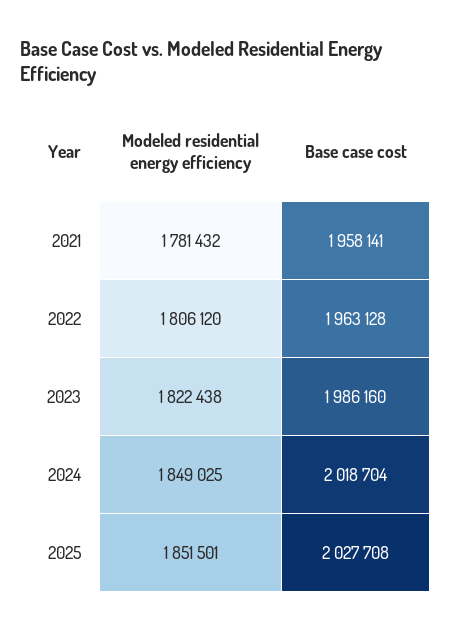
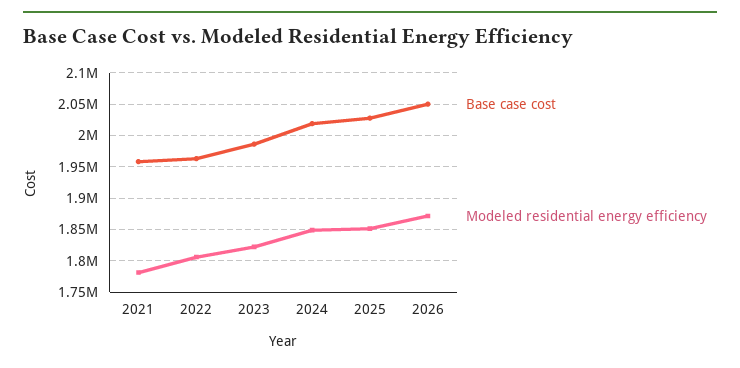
Base case cost, 2026: none -> 2050000
Modeled residential energy efficiency, 2026: none -> 1870000

